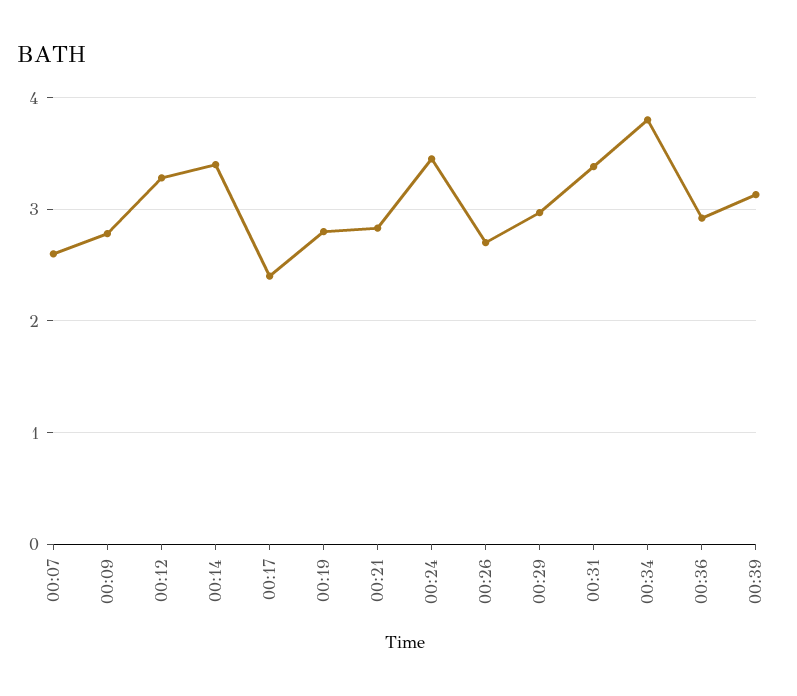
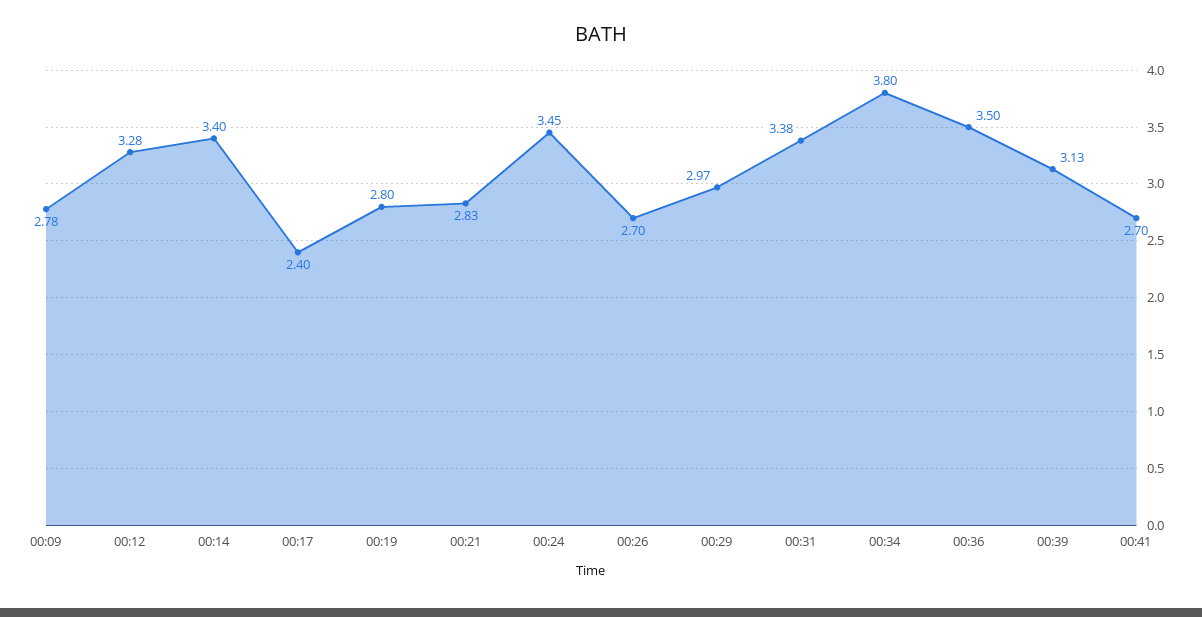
00:07: 2.6 -> none
00:36: 2.9 -> 3.5
00:41: none -> 2.7

